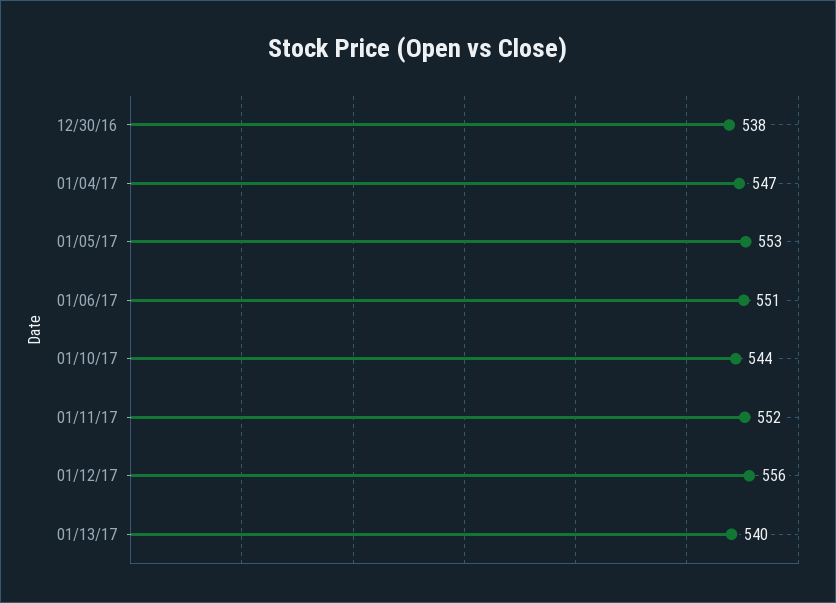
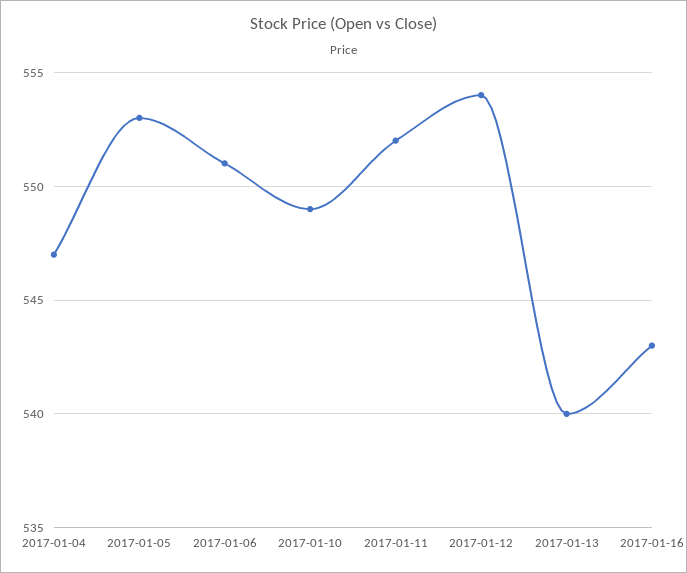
12/30/16: 538 -> none
01/10/17: 544 -> 549
01/12/17: 556 -> 554
2017-01-16: none -> 543

